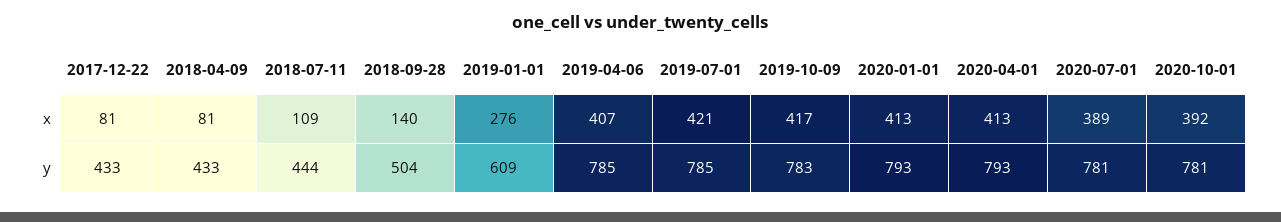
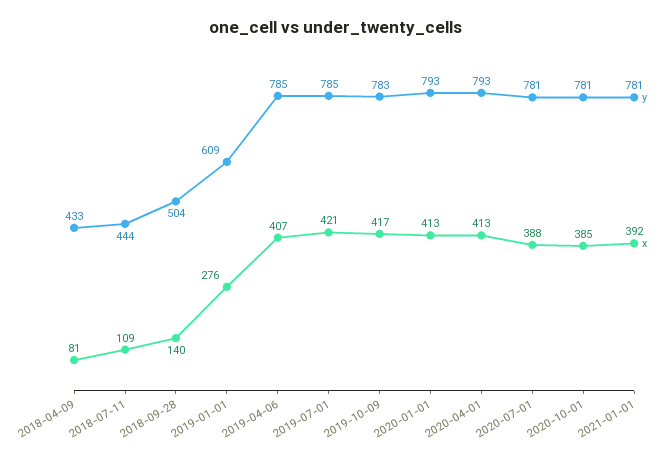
x, 2017-12-22: 81 -> none
x, 2020-07-01: 389 -> 388
x, 2020-10-01: 392 -> 385
y, 2017-12-22: 433 -> none
y, 2021-01-01: none -> 781
x, 2021-01-01: none -> 392

